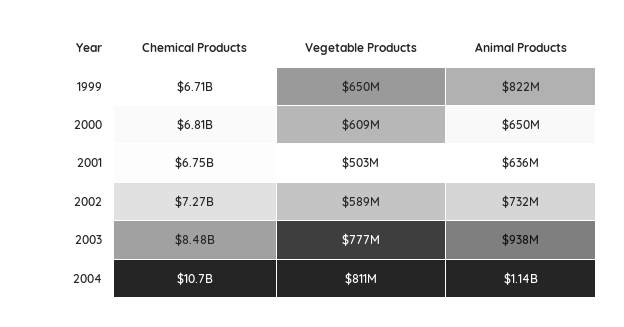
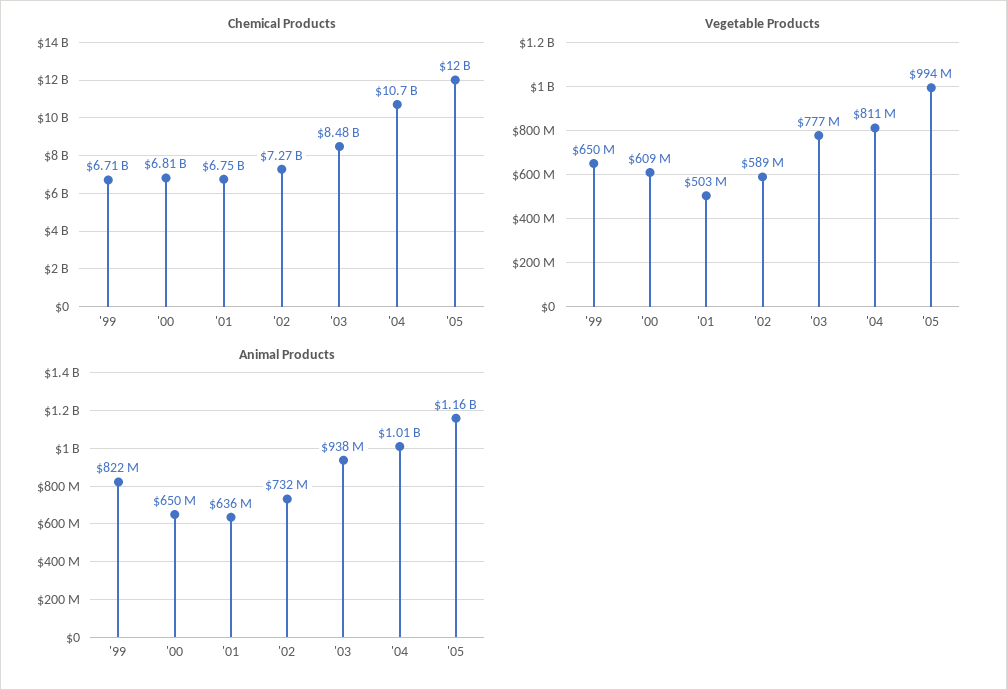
Animal Products, 2004: 1140000000 -> 1010000000
Chemical Products, '05: none -> 12000000000
Vegetable Products, '05: none -> 994000000
Animal Products, '05: none -> 1160000000

